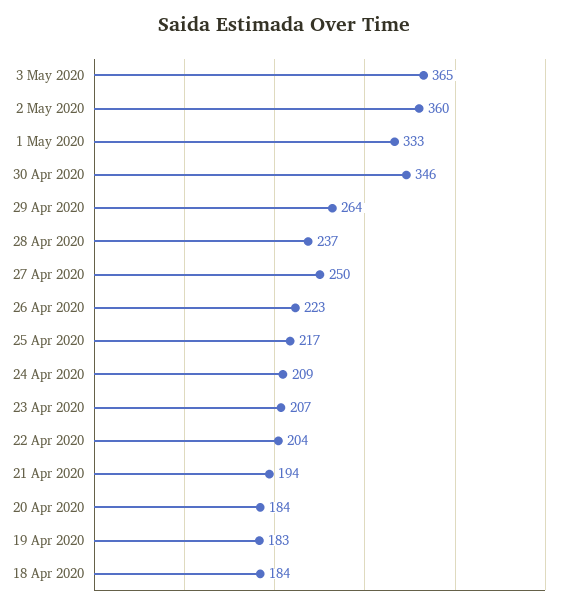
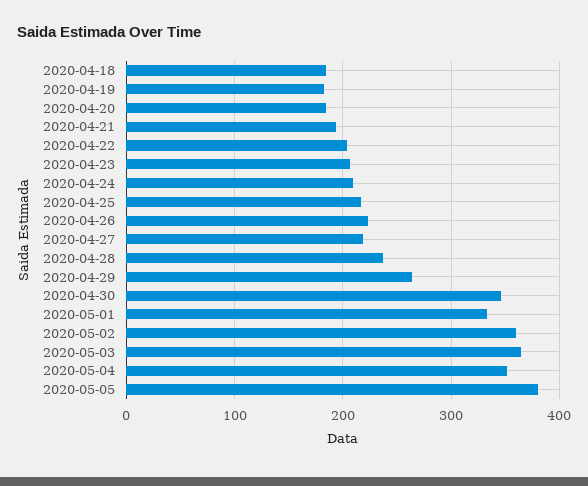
27 Apr 2020: 250 -> 220
2020-05-04: none -> 350
2020-05-05: none -> 380

